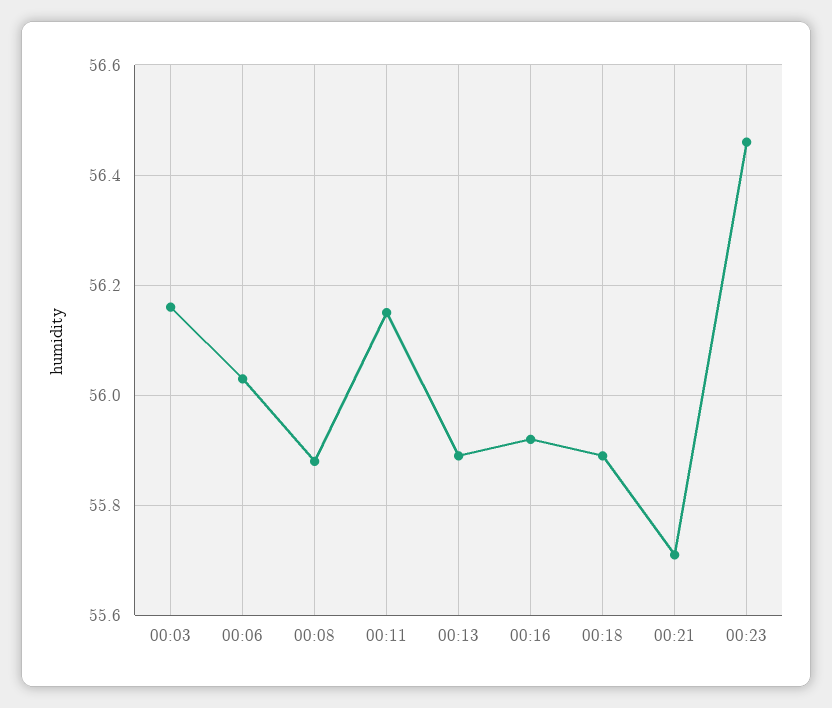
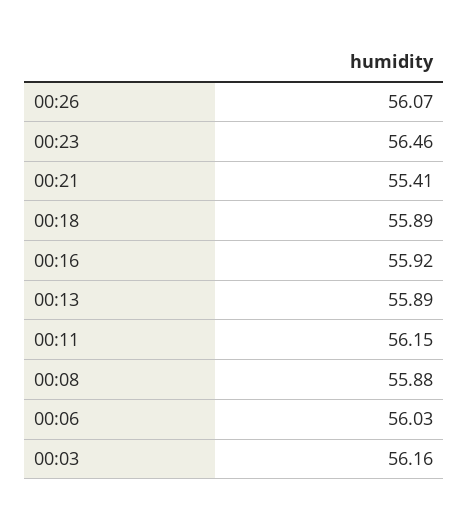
00:21: 55.7 -> 55.41
00:26: none -> 56.07

